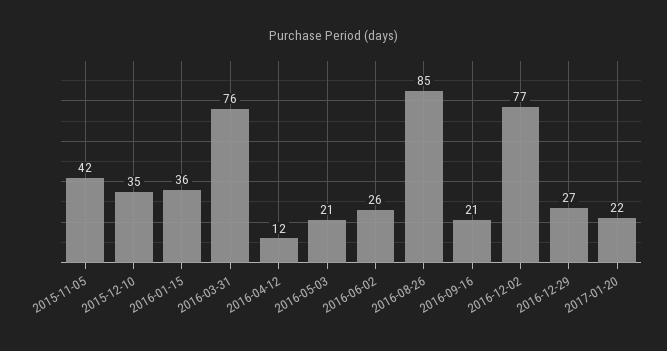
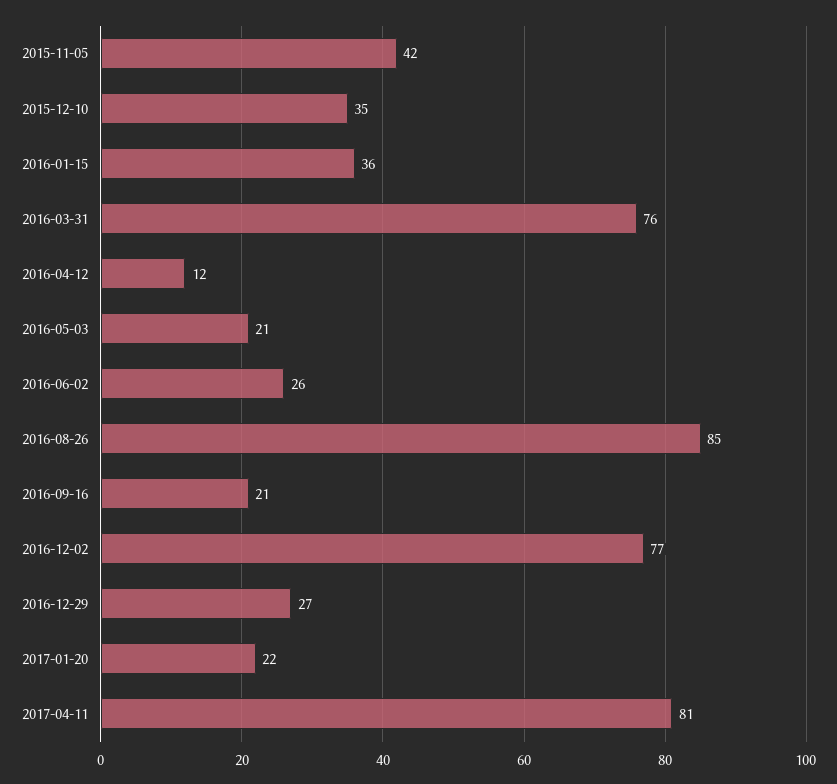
2017-04-11: none -> 81

